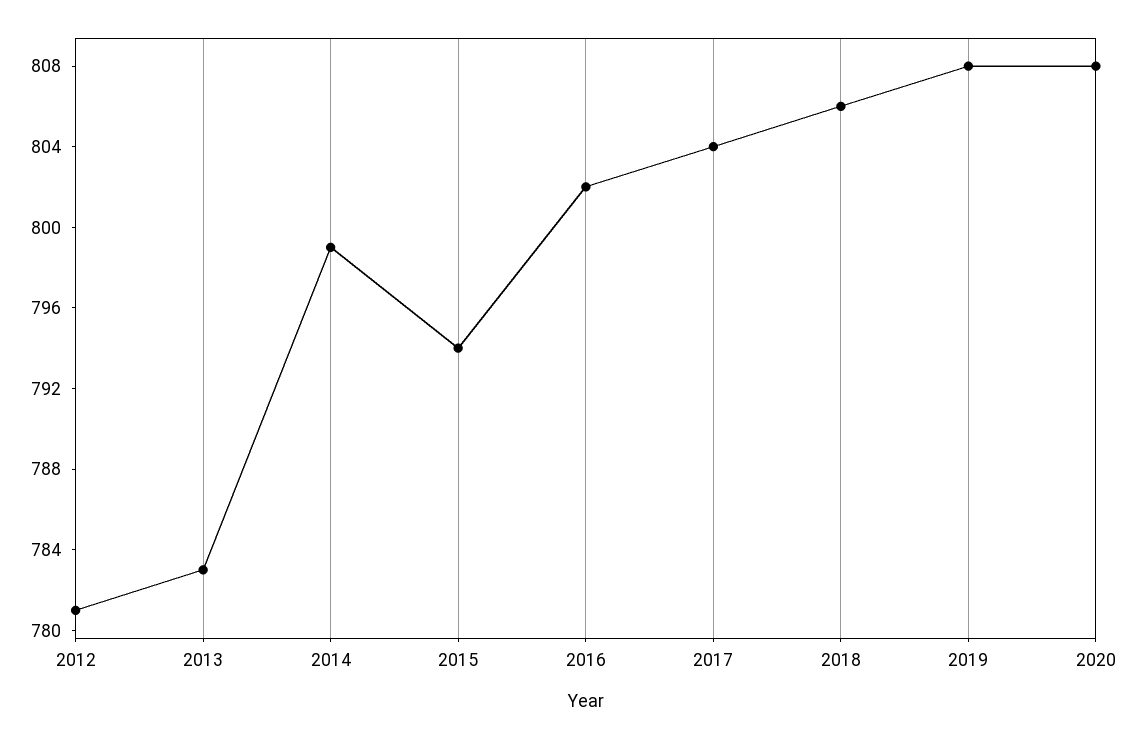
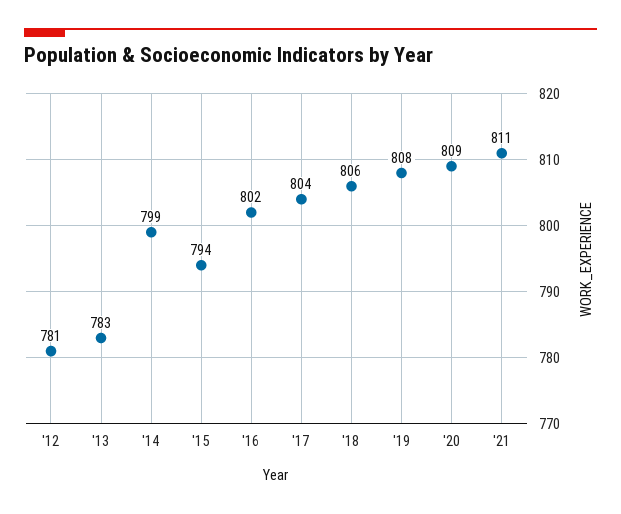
2020: 808 -> 809
'21: none -> 811

